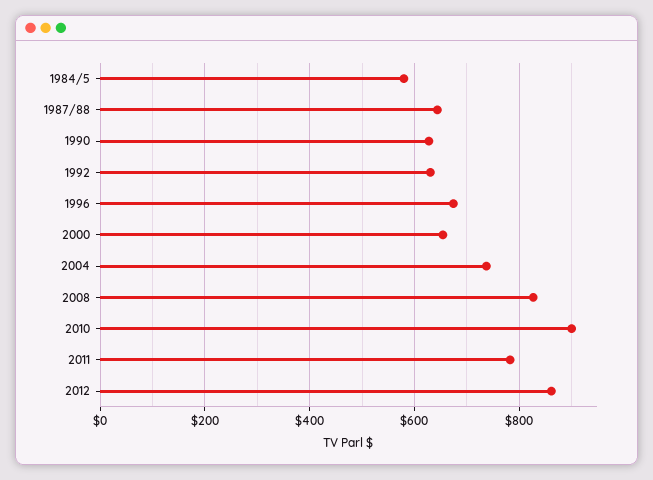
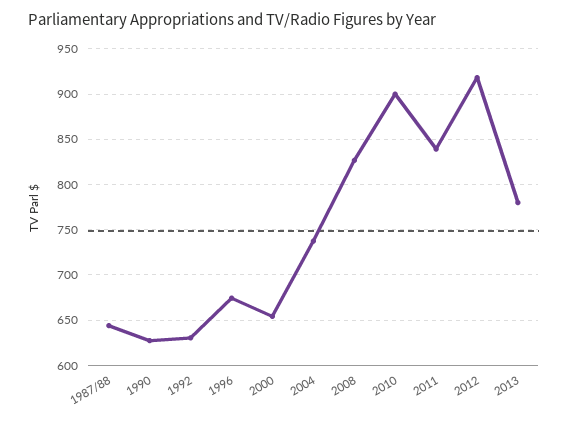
1984/5: 580 -> none
2011: 780 -> 840
2012: 860 -> 920
2013: none -> 780

